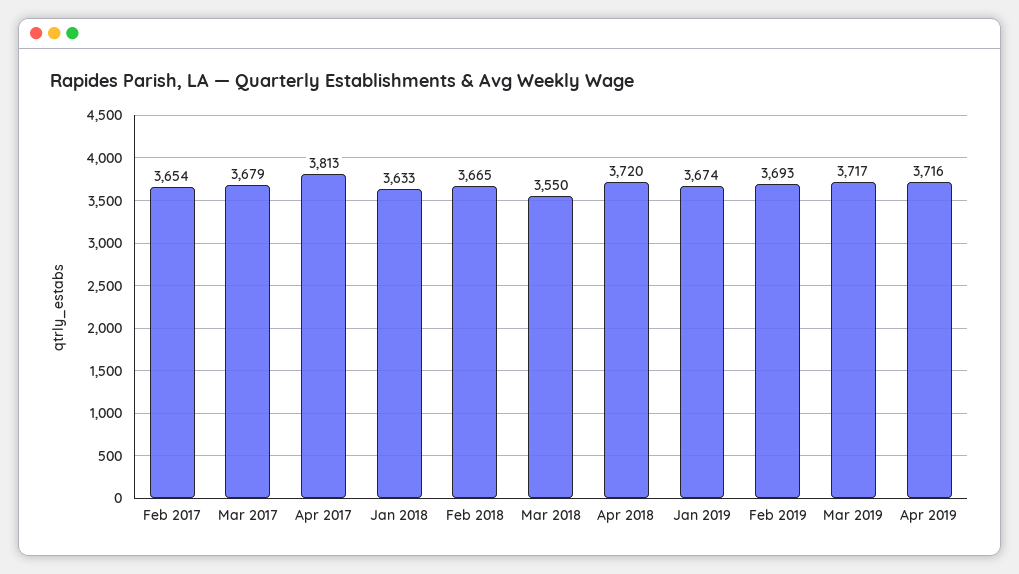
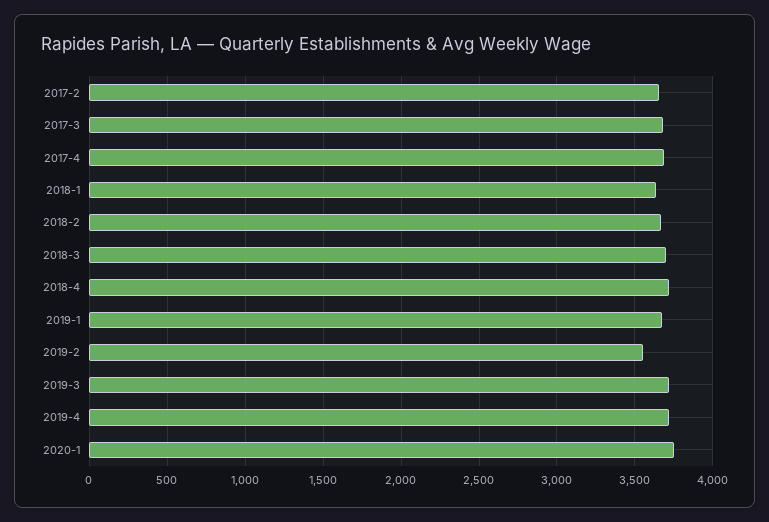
Apr 2017: 3813 -> 3700
Mar 2018: 3550 -> 3700
Feb 2019: 3693 -> 3550
2020-1: none -> 3750

